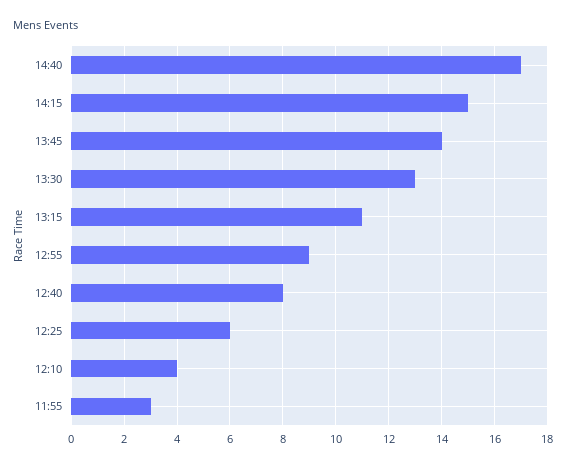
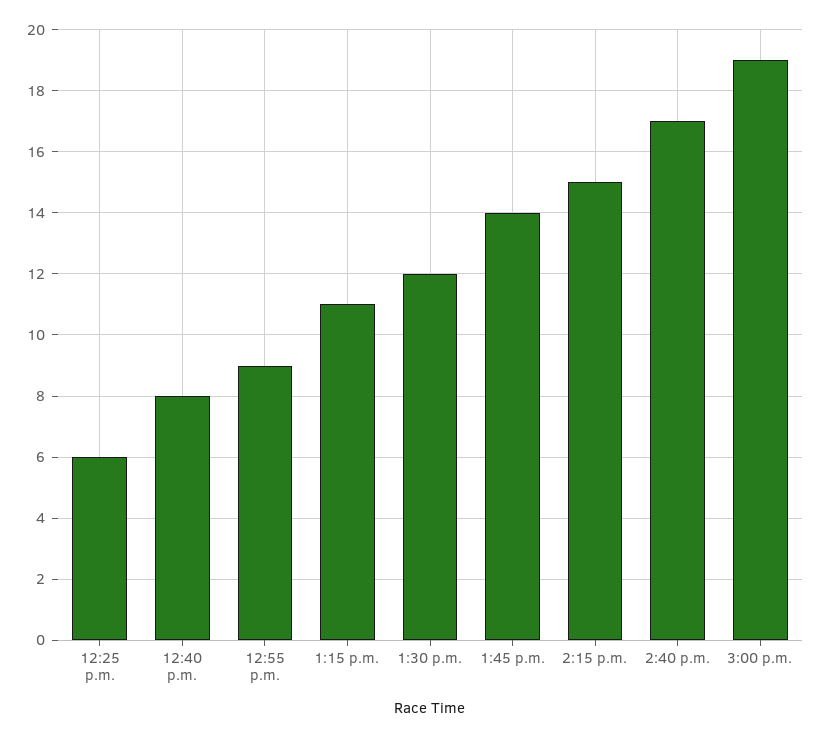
13:30: 13 -> 12
12:10: 4 -> none
11:55: 3 -> none
3:00 p.m.: none -> 19

